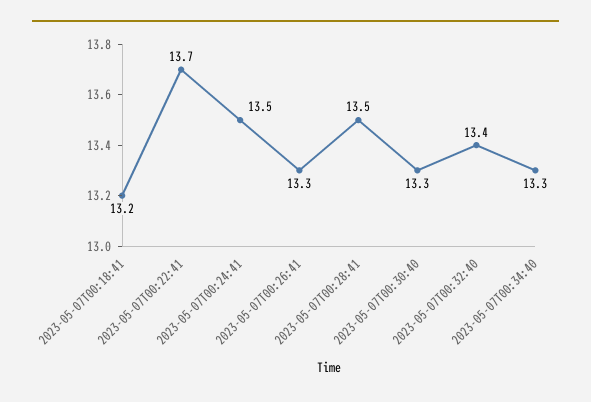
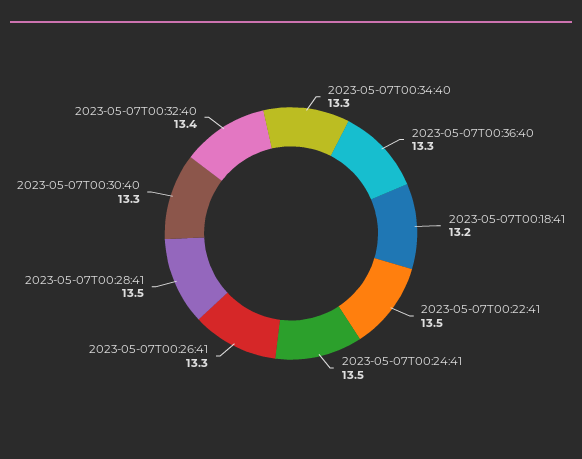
2023-05-07T00:22:41: 13.7 -> 13.5
2023-05-07T00:36:40: none -> 13.3

